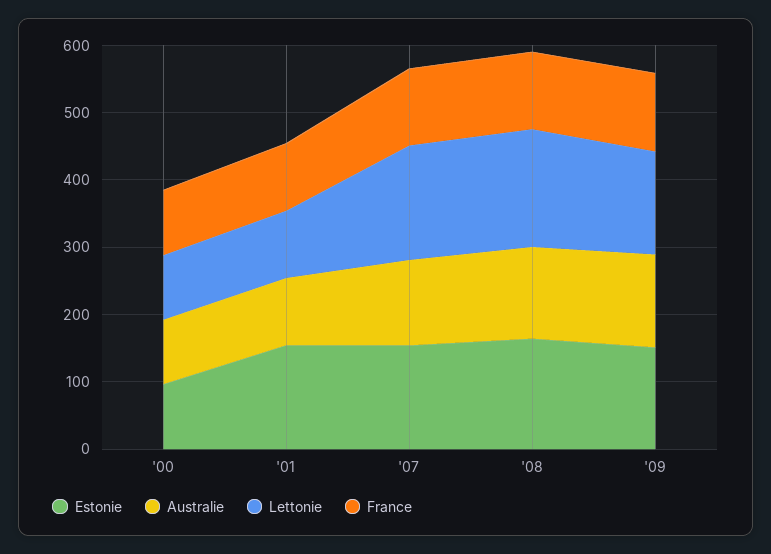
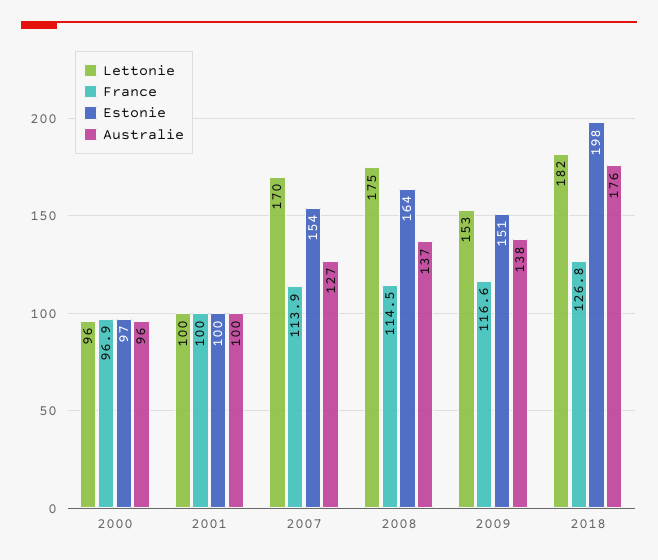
Estonie, '01: 160 -> 100
Lettonie, 2018: none -> 182
France, 2018: none -> 126.8
Estonie, 2018: none -> 198
Australie, 2018: none -> 176

